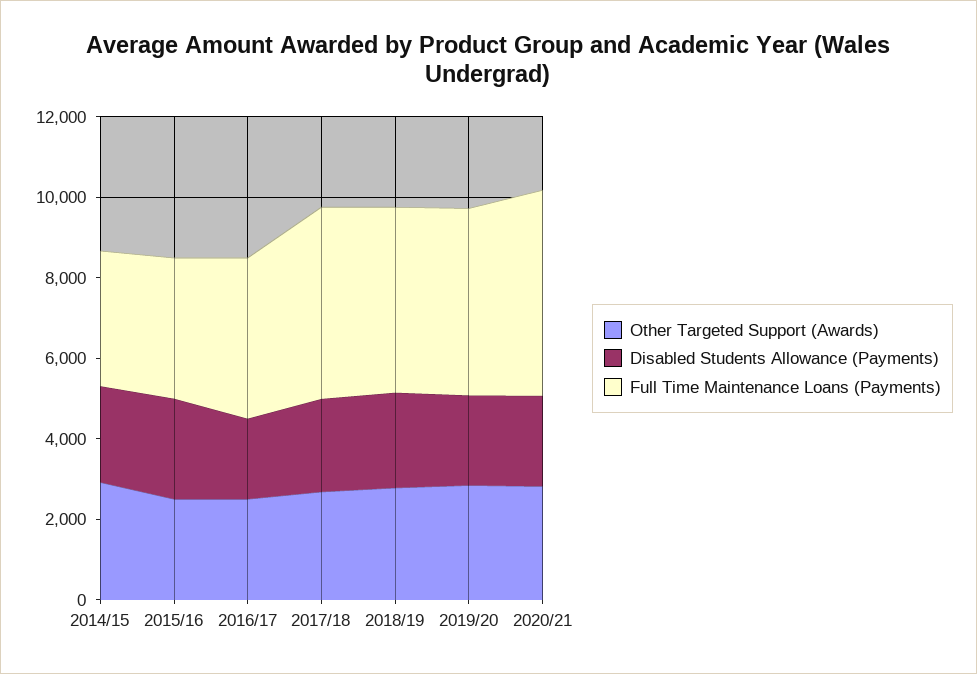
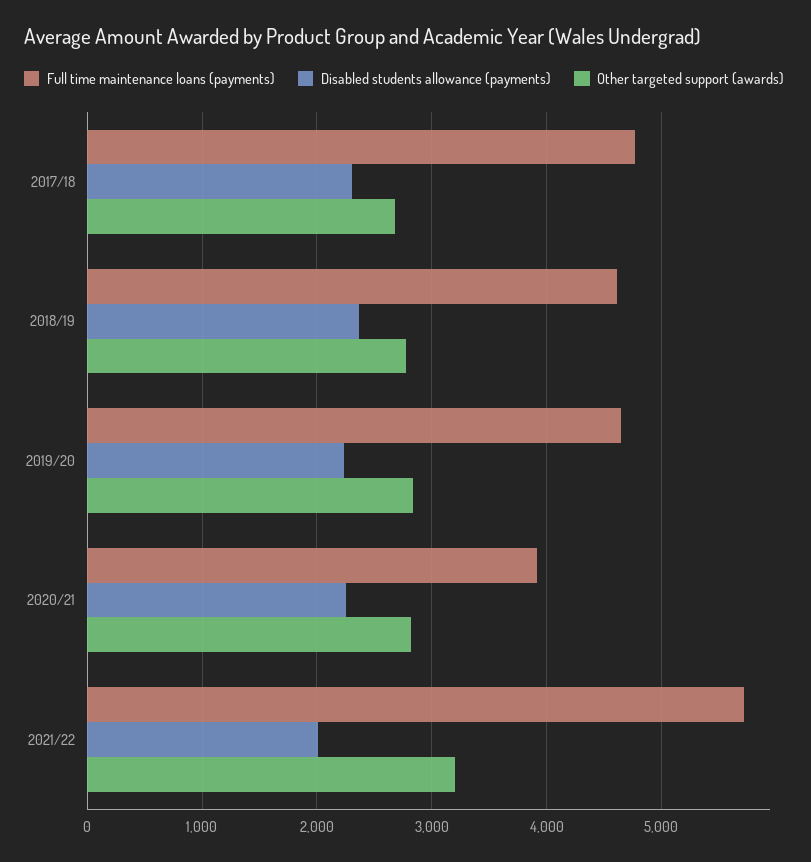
Other Targeted Support (Awards), 2014/15: 3000 -> none
Disabled Students Allowance (Payments), 2014/15: 2500 -> none
Full Time Maintenance Loans (Payments), 2014/15: 3500 -> none
Other Targeted Support (Awards), 2015/16: 2500 -> none
Disabled Students Allowance (Payments), 2015/16: 2500 -> none
Full Time Maintenance Loans (Payments), 2015/16: 3500 -> none
Other Targeted Support (Awards), 2016/17: 2500 -> none
Disabled Students Allowance (Payments), 2016/17: 2000 -> none
Full Time Maintenance Loans (Payments), 2016/17: 4000 -> none
Full Time Maintenance Loans (Payments), 2020/21: 5000 -> 3900
Full Time Maintenance Loans (Payments), 2021/22: none -> 5700
Disabled Students Allowance (Payments), 2021/22: none -> 2000
Other Targeted Support (Awards), 2021/22: none -> 3200

